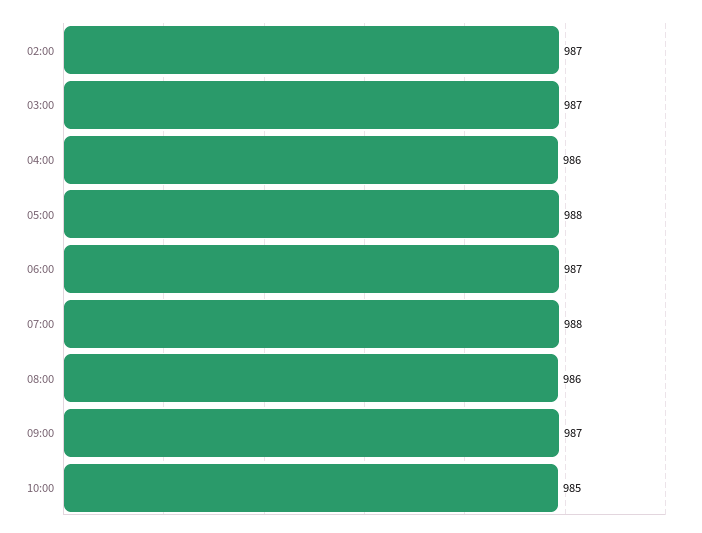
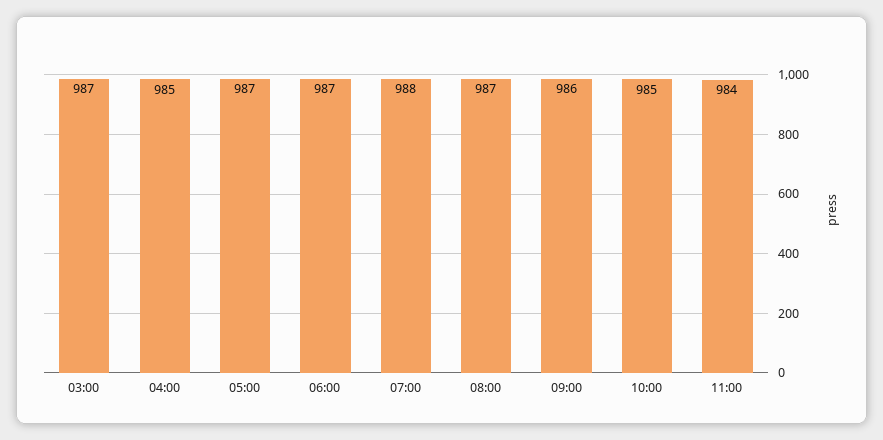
02:00: 987 -> none
04:00: 986 -> 985
05:00: 988 -> 987
08:00: 986 -> 987
09:00: 987 -> 986
11:00: none -> 984

